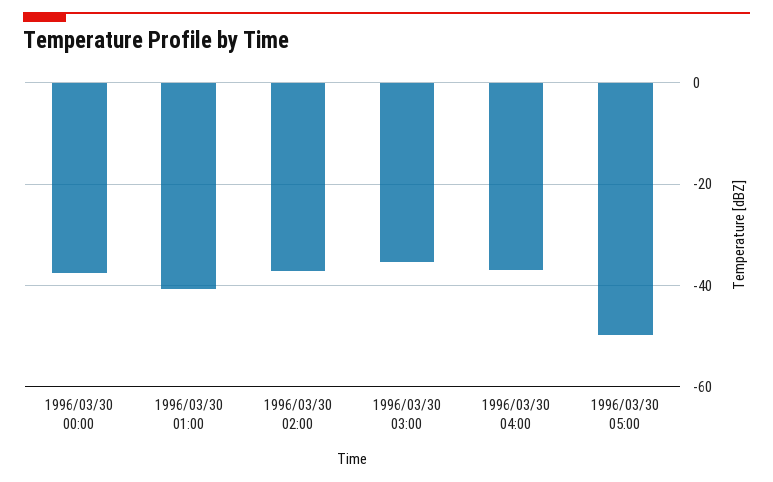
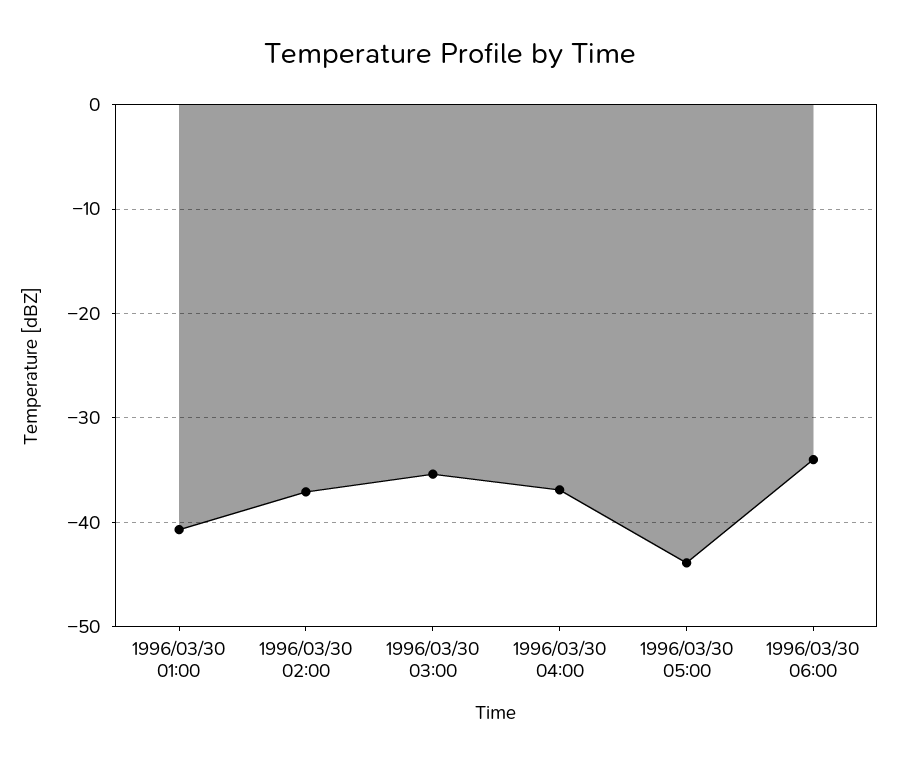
1996/03/30 00:00: -38 -> none
1996/03/30 05:00: -50 -> -44
1996/03/30 06:00: none -> -34

